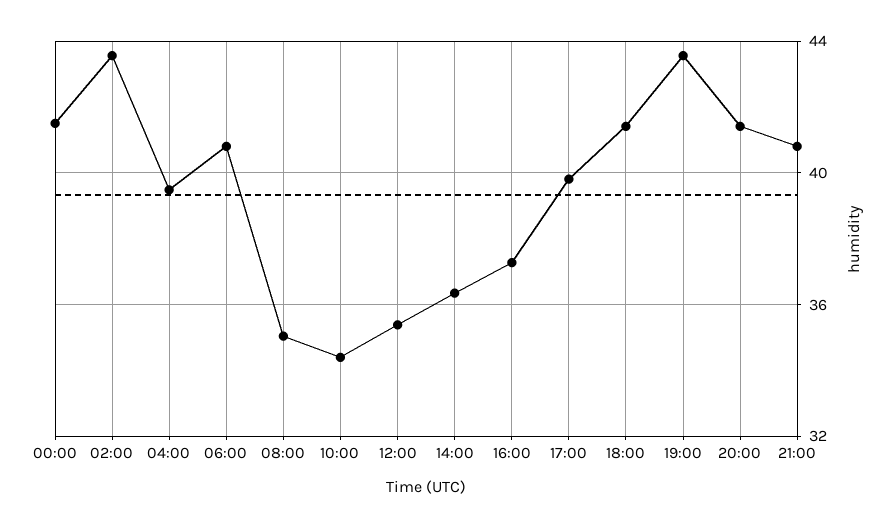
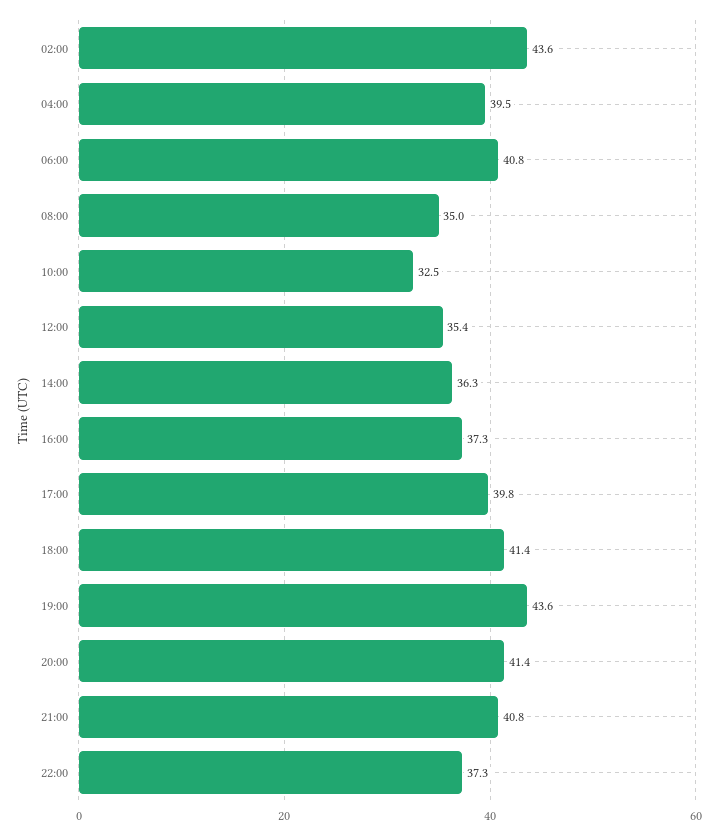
00:00: 41.5 -> none
10:00: 34.5 -> 32.5
22:00: none -> 37.3

